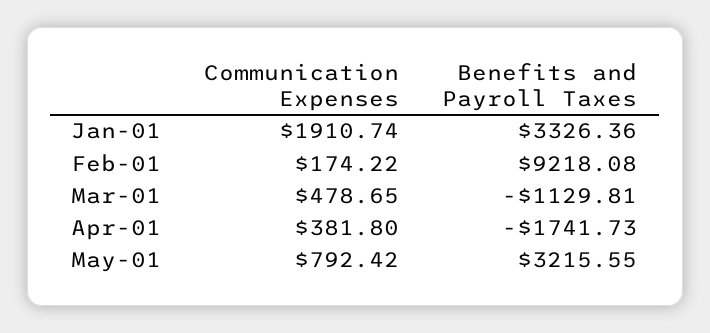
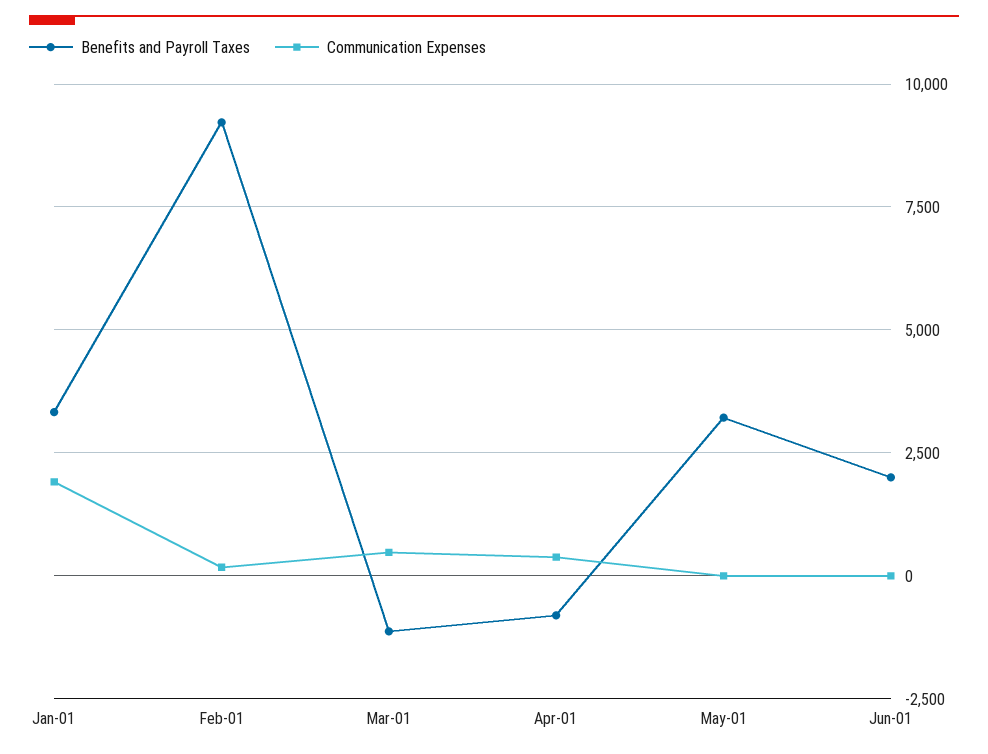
Benefits and Payroll Taxes, Apr-01: -1741.73 -> -750
Communication Expenses, May-01: 792.42 -> 0
Benefits and Payroll Taxes, Jun-01: none -> 2000
Communication Expenses, Jun-01: none -> 0

